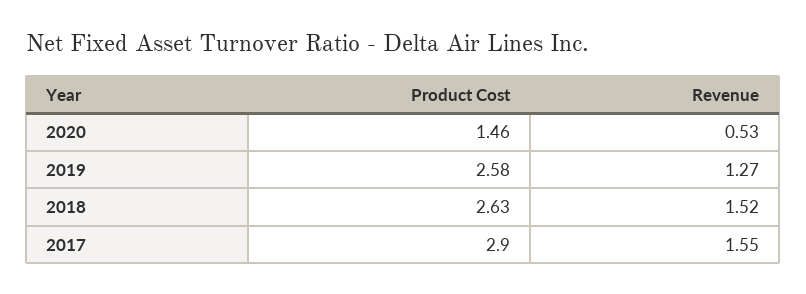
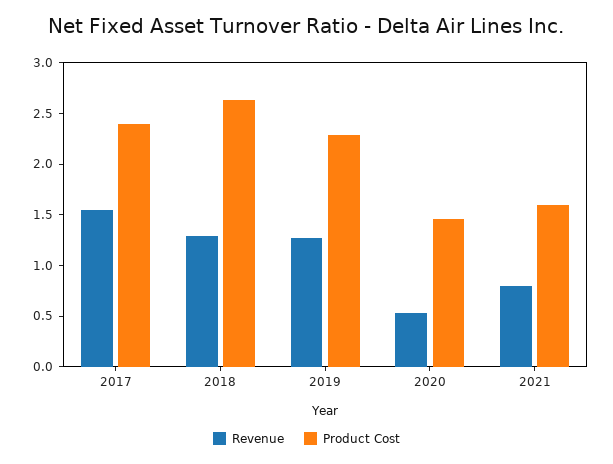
Product Cost, 2019: 2.58 -> 2.3
Revenue, 2018: 1.52 -> 1.3
Product Cost, 2017: 2.9 -> 2.4
Revenue, 2021: none -> 0.8
Product Cost, 2021: none -> 1.6

